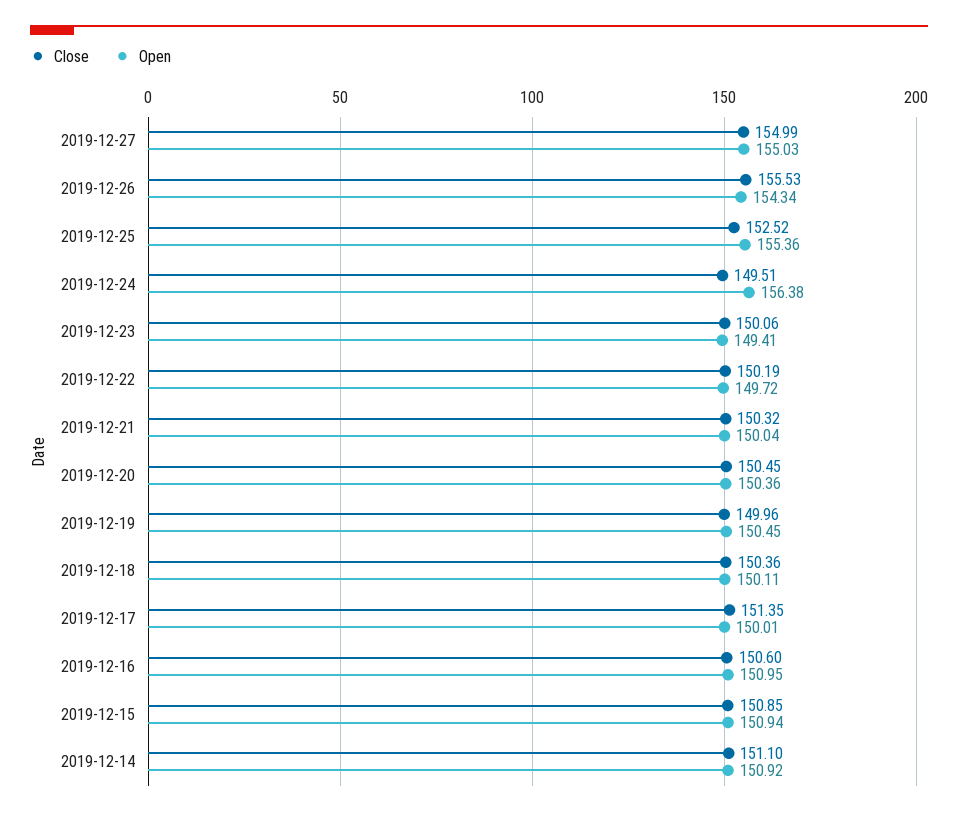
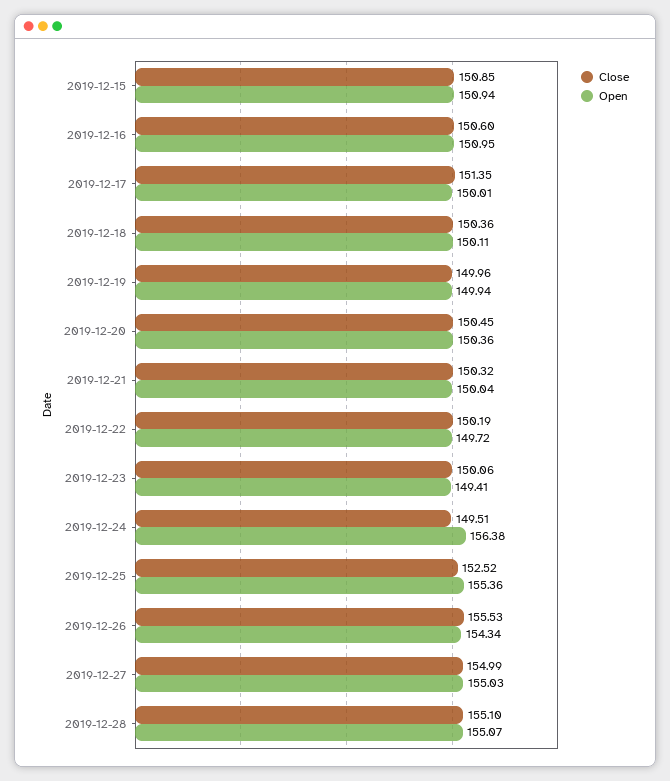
Open, 2019-12-19: 150.45 -> 149.94
Close, 2019-12-14: 151.1 -> none
Open, 2019-12-14: 150.92 -> none
Close, 2019-12-28: none -> 155.1
Open, 2019-12-28: none -> 155.07

